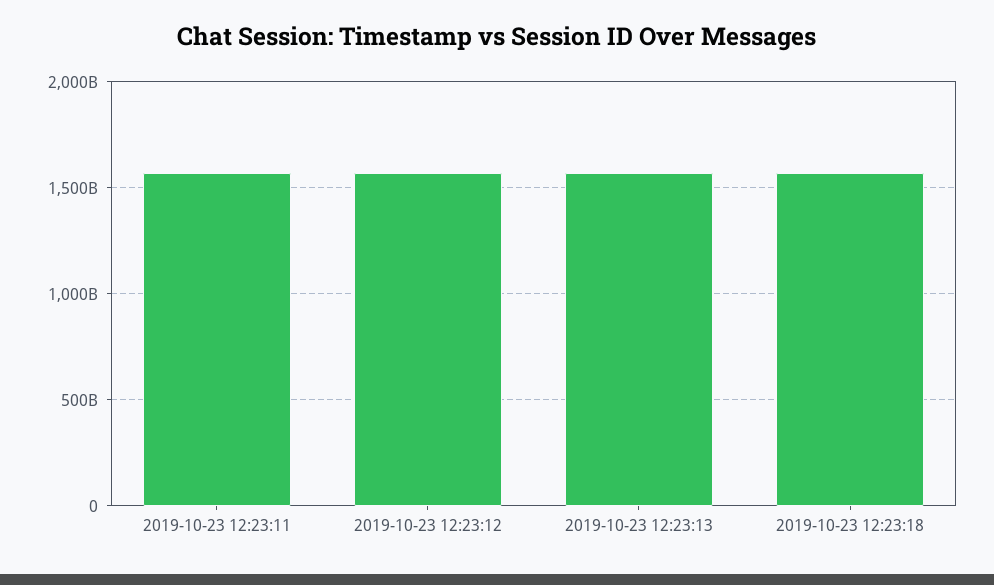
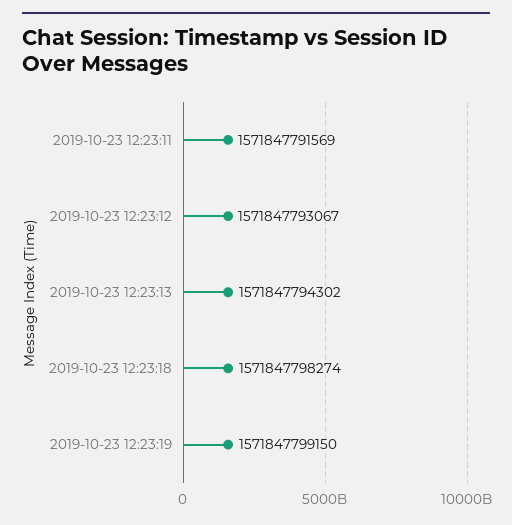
2019-10-23 12:23:19: none -> 1571847799150

